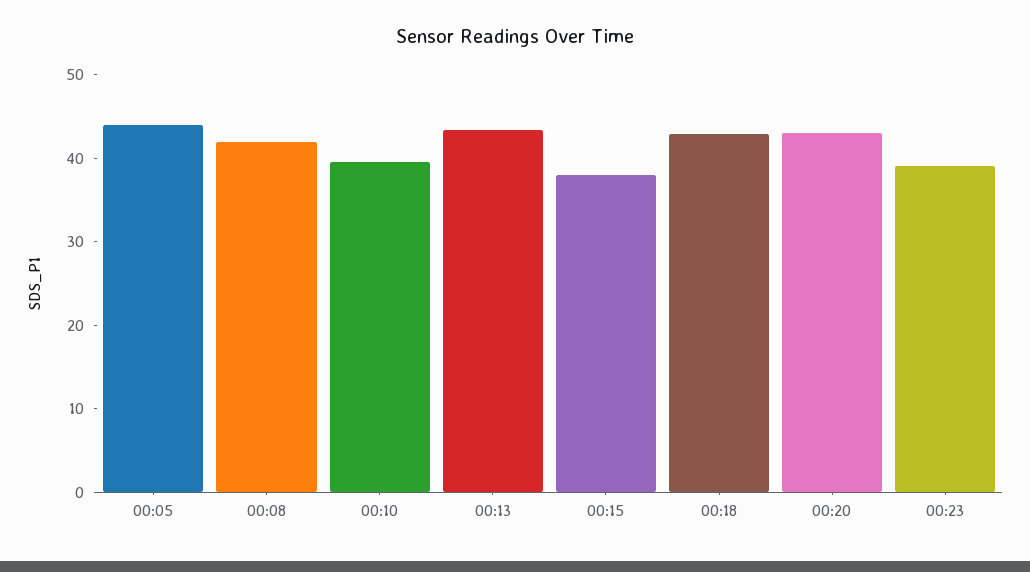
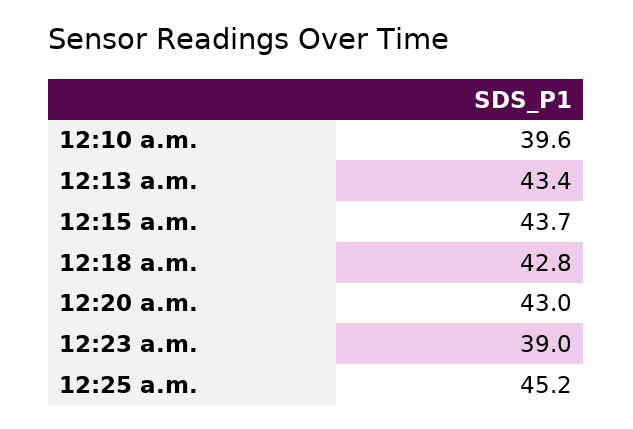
00:05: 44 -> none
00:08: 42 -> none
00:15: 38 -> 43.7
12:25 a.m.: none -> 45.2

